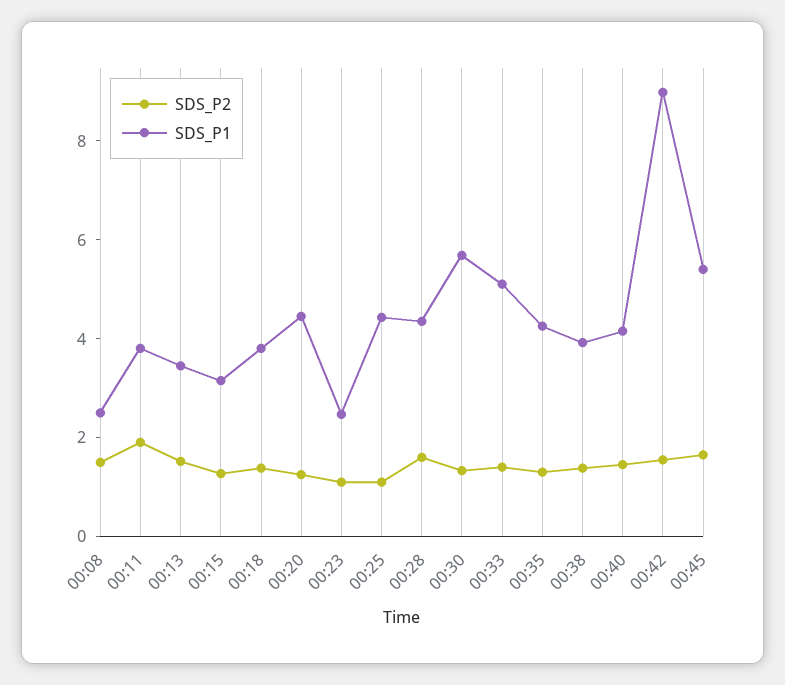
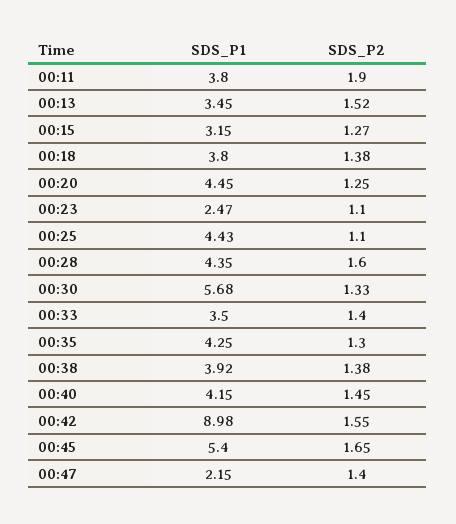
SDS_P2, 00:08: 1.5 -> none
SDS_P1, 00:08: 2.5 -> none
SDS_P1, 00:33: 5 -> 3.5
SDS_P1, 00:47: none -> 2.15
SDS_P2, 00:47: none -> 1.4

